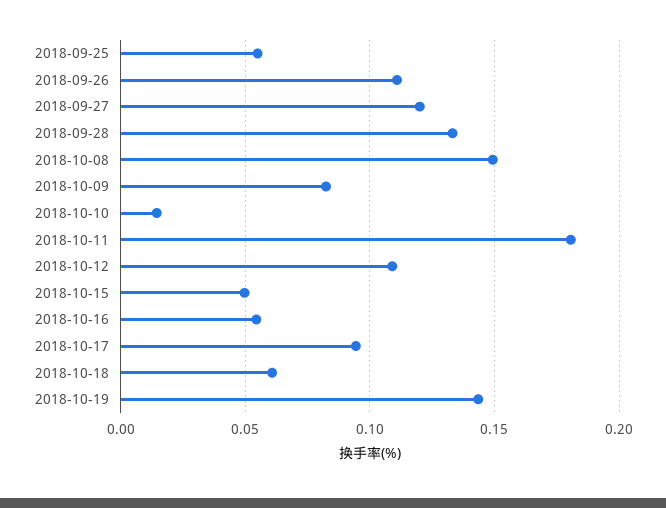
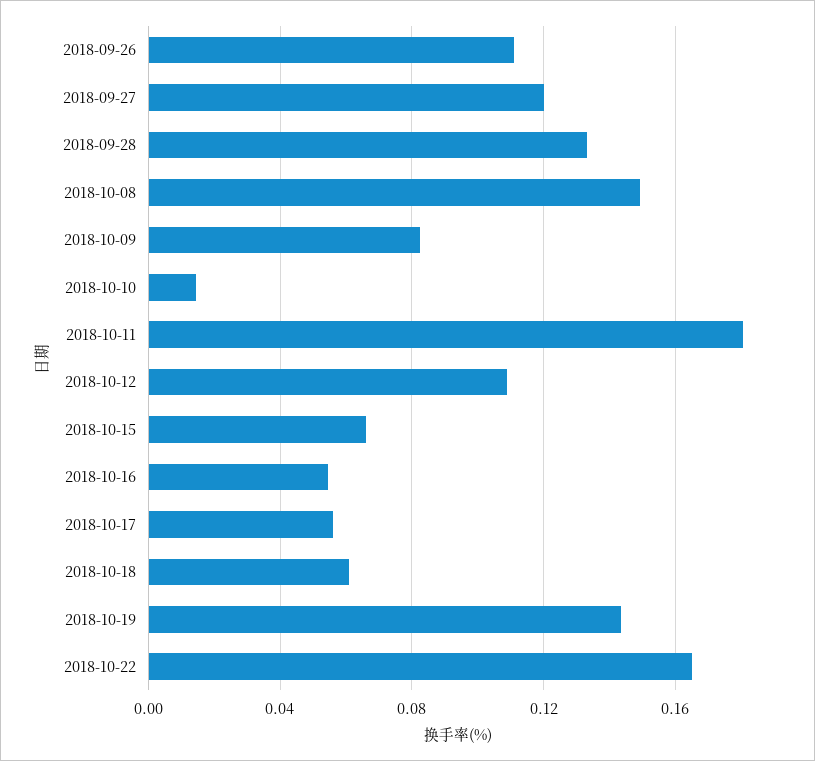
2018-09-25: 0.055 -> none
2018-10-15: 0.05 -> 0.065
2018-10-17: 0.095 -> 0.055
2018-10-22: none -> 0.165

